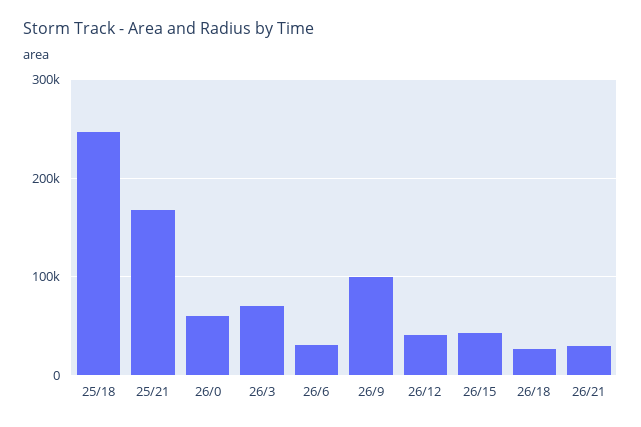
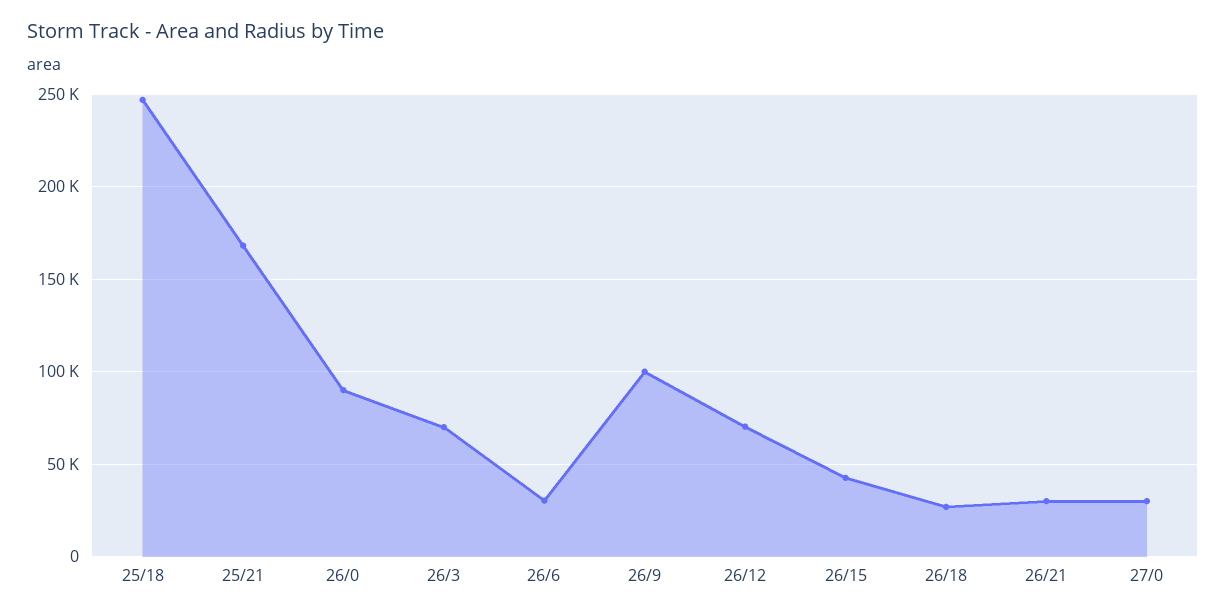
26/0: 60000 -> 90000
26/12: 40000 -> 70000
27/0: none -> 30000

